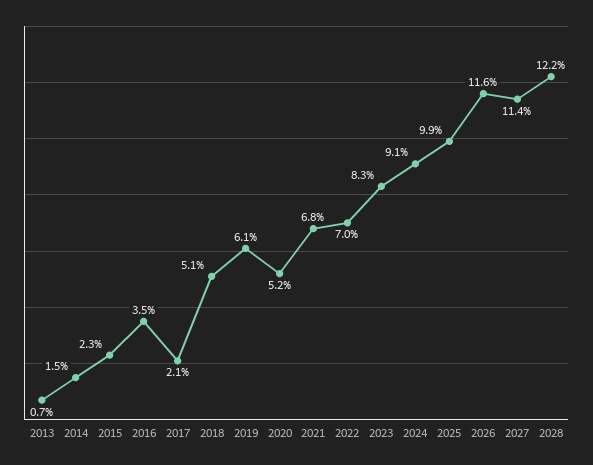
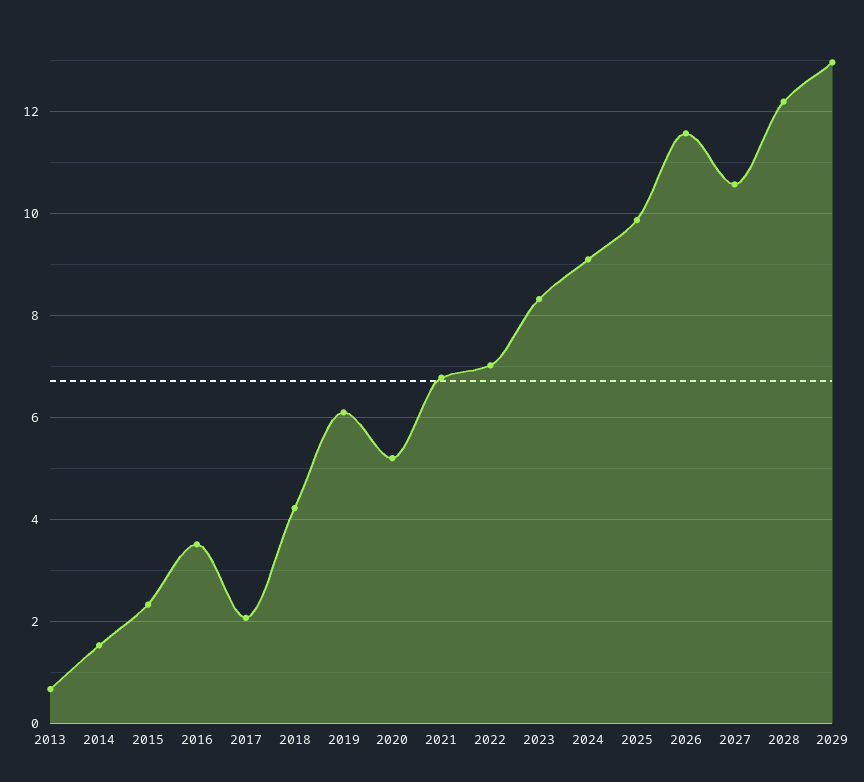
2018: 5.1 -> 4.2
2027: 11.4 -> 10.6
2029: none -> 13

